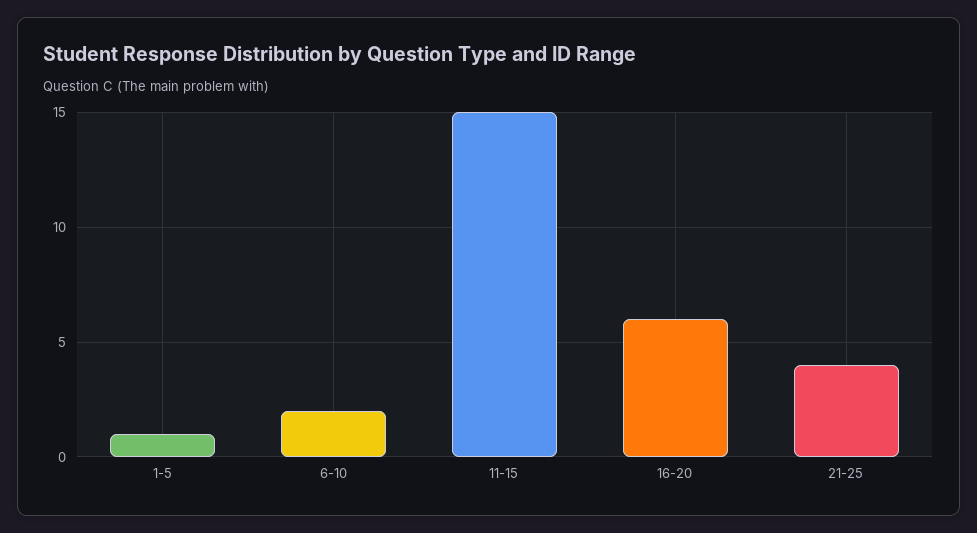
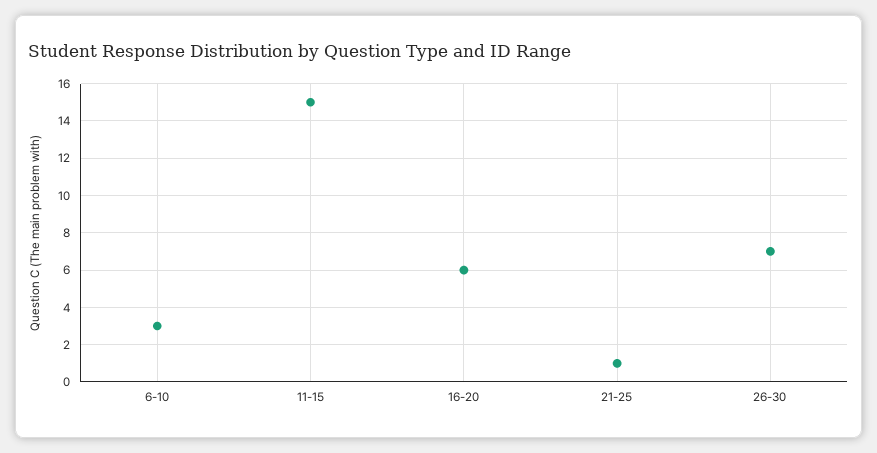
1-5: 1 -> none
6-10: 2 -> 3
21-25: 4 -> 1
26-30: none -> 7

